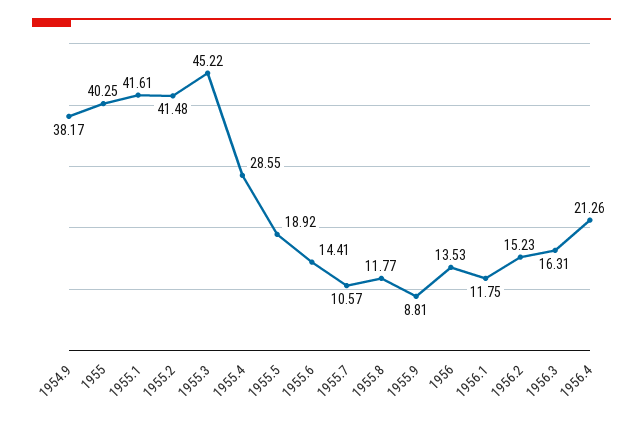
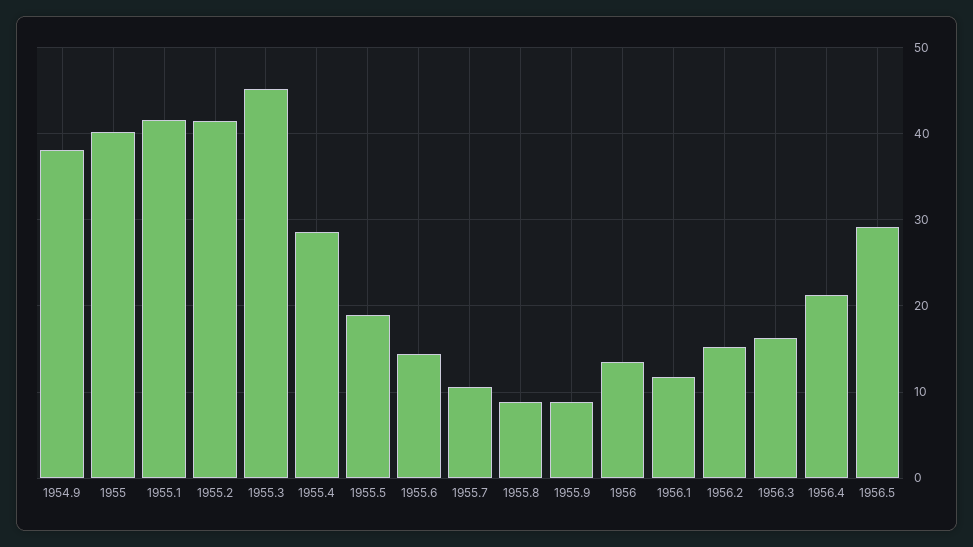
1955.8: 11.77 -> 9
1956.5: none -> 29

